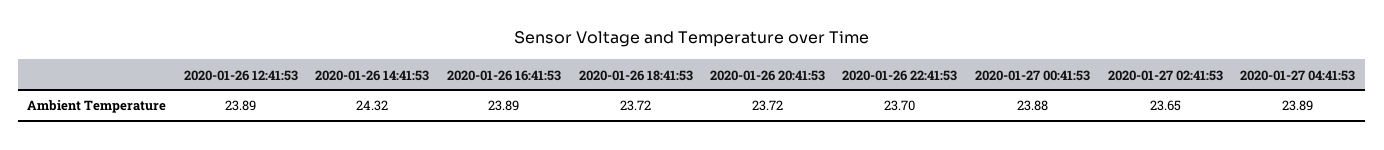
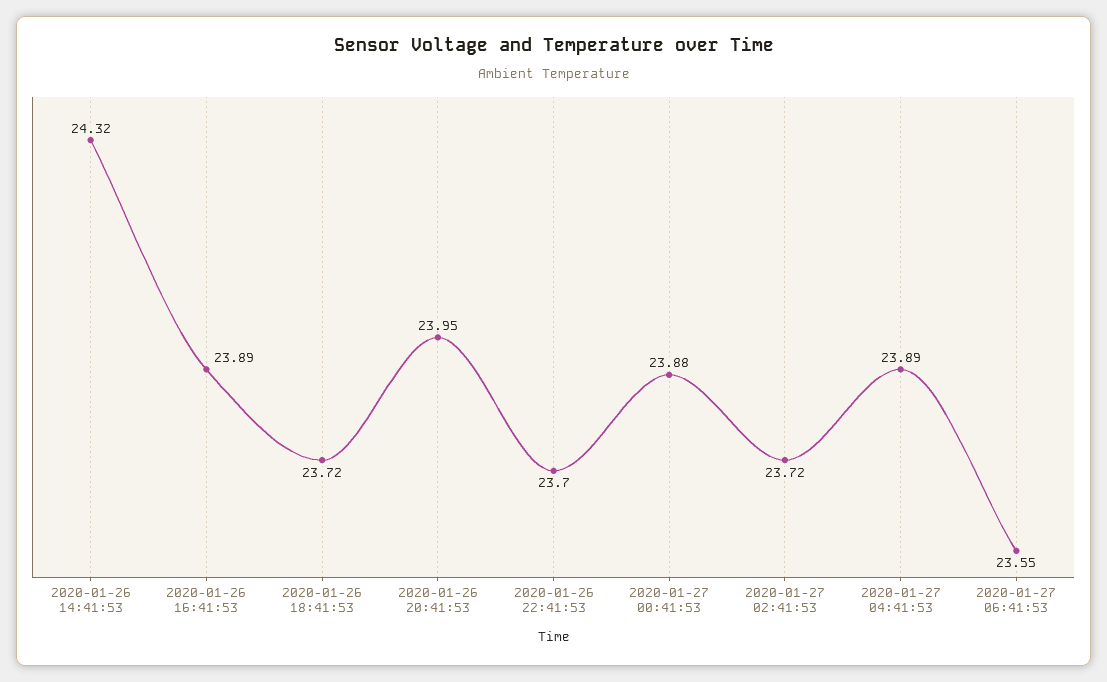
2020-01-26 12:41:53: 23.89 -> none
2020-01-26 20:41:53: 23.72 -> 23.95
2020-01-27 02:41:53: 23.65 -> 23.72
2020-01-27 06:41:53: none -> 23.55

